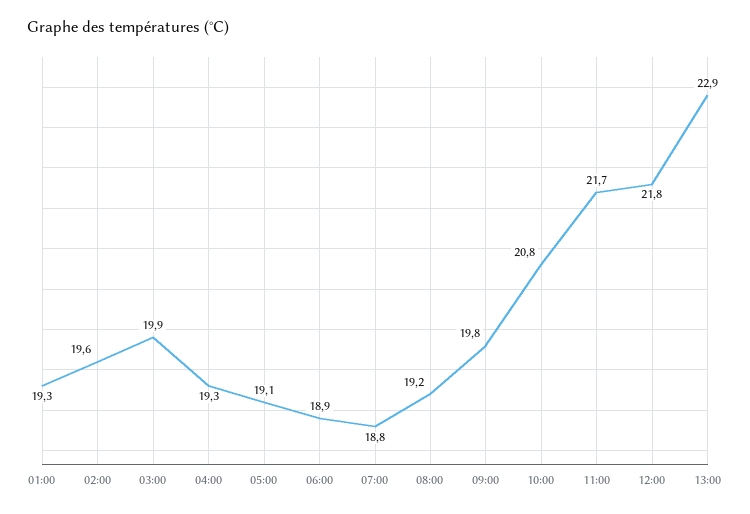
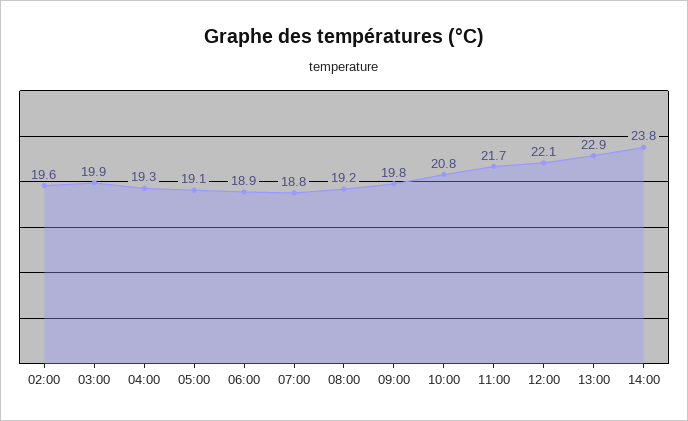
01:00: 19.3 -> none
12:00: 21.8 -> 22.1
14:00: none -> 23.8

